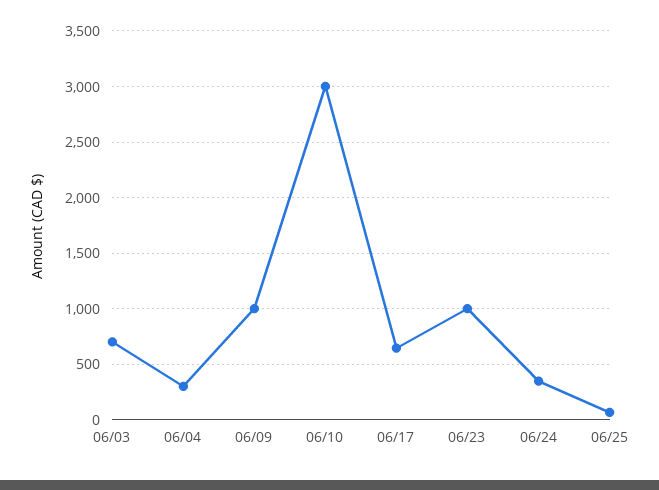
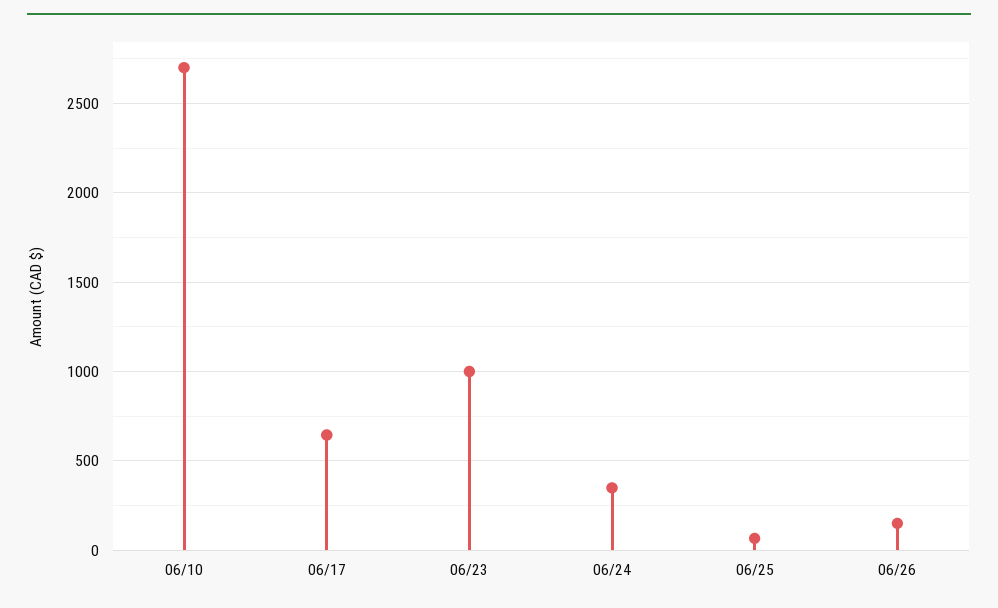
06/03: 700 -> none
06/04: 300 -> none
06/09: 1000 -> none
06/10: 3000 -> 2700
06/26: none -> 150

